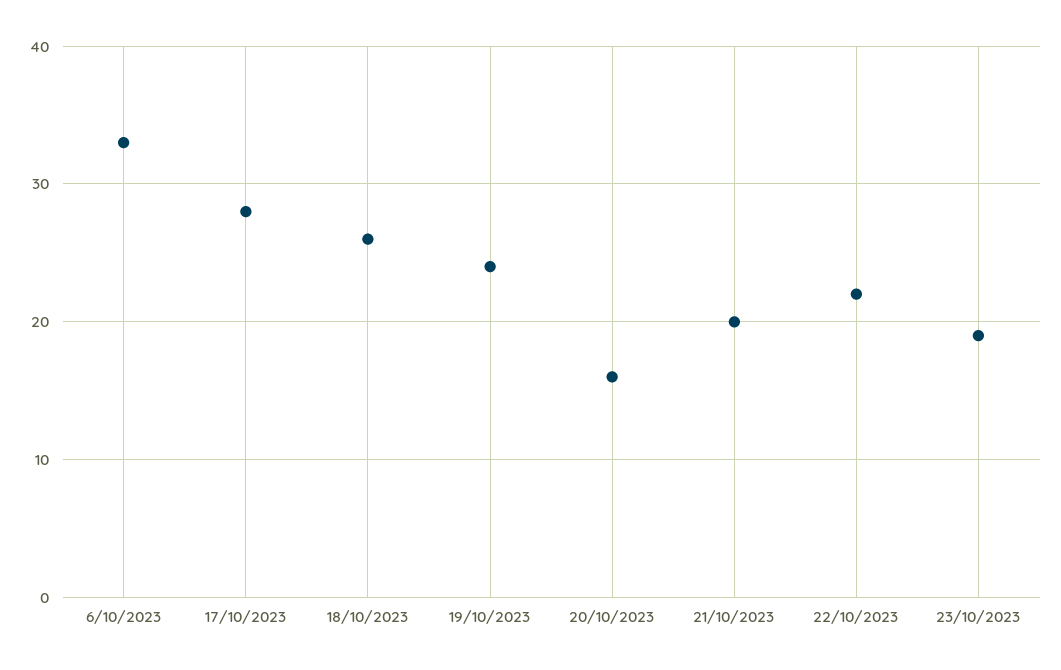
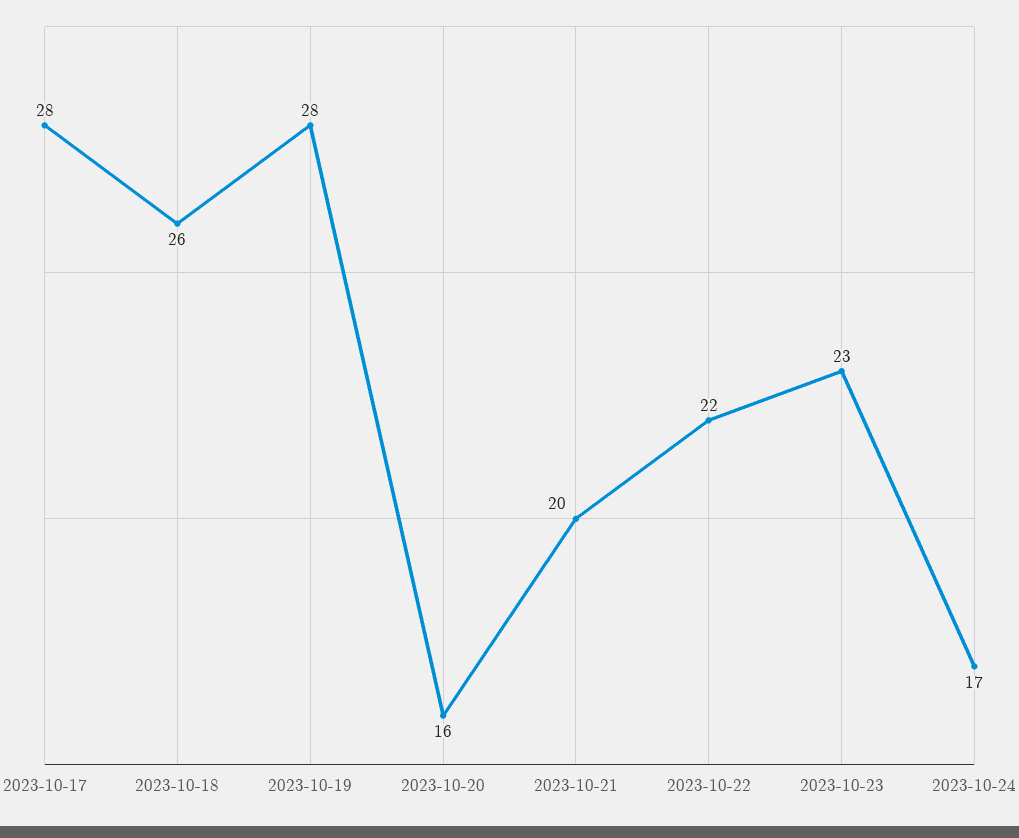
6/10/2023: 33 -> none
19/10/2023: 24 -> 28
23/10/2023: 19 -> 23
2023-10-24: none -> 17

